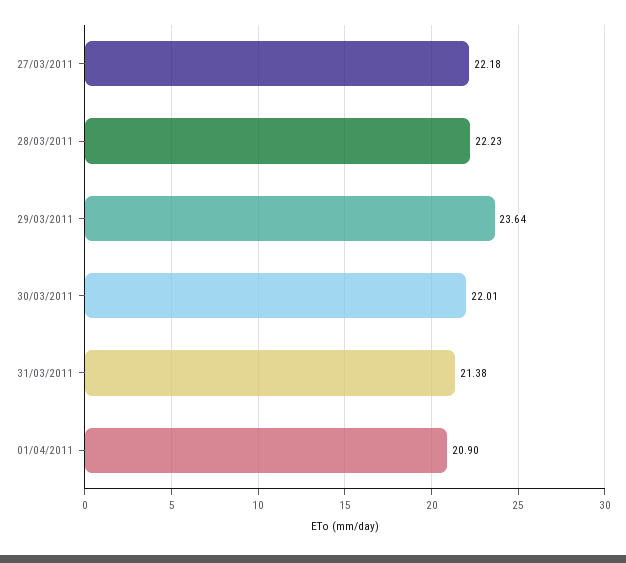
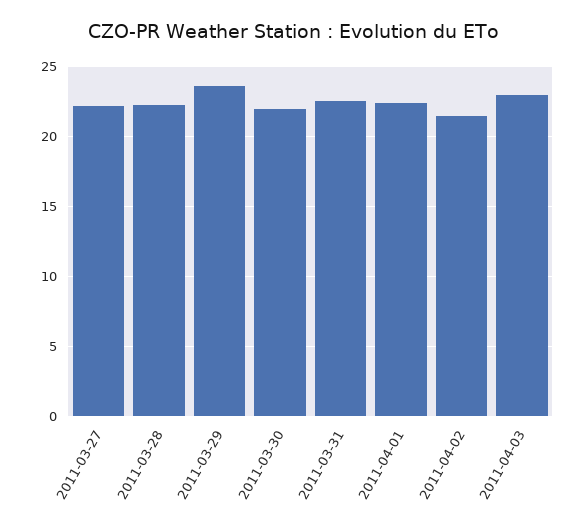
31/03/2011: 21.38 -> 22.5
01/04/2011: 20.9 -> 22.5
2011-04-02: none -> 21.5
2011-04-03: none -> 23

